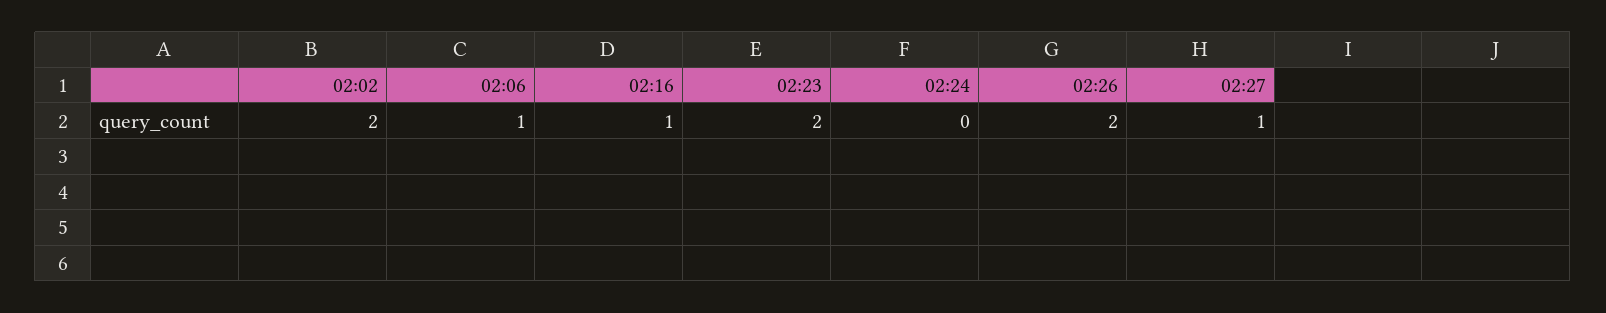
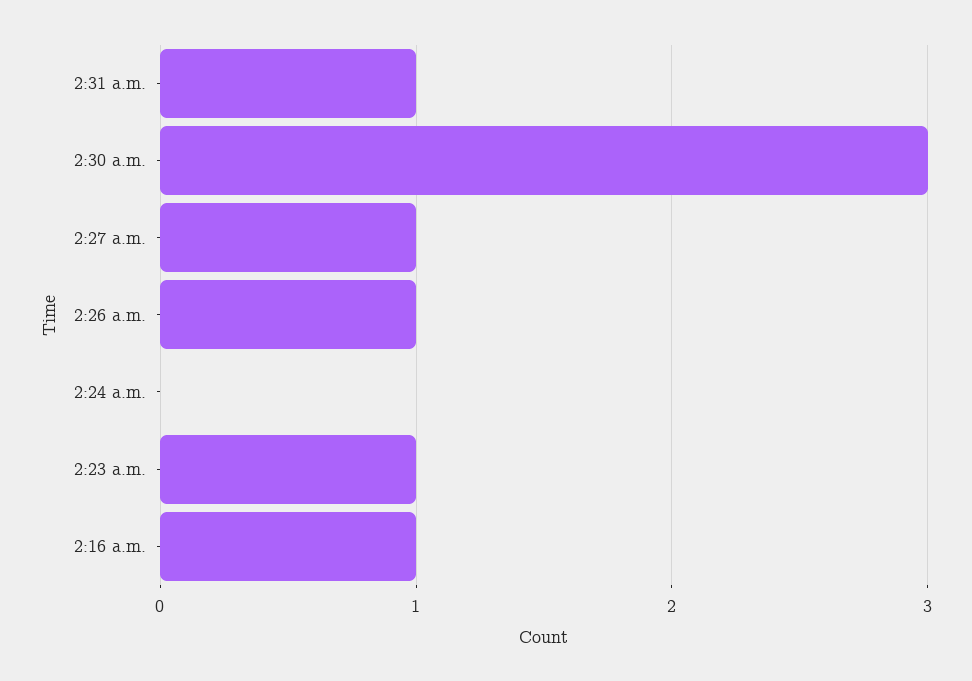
02:02: 2 -> none
02:06: 1 -> none
02:23: 2 -> 1
02:26: 2 -> 1
2:31 a.m.: none -> 1
2:30 a.m.: none -> 3

